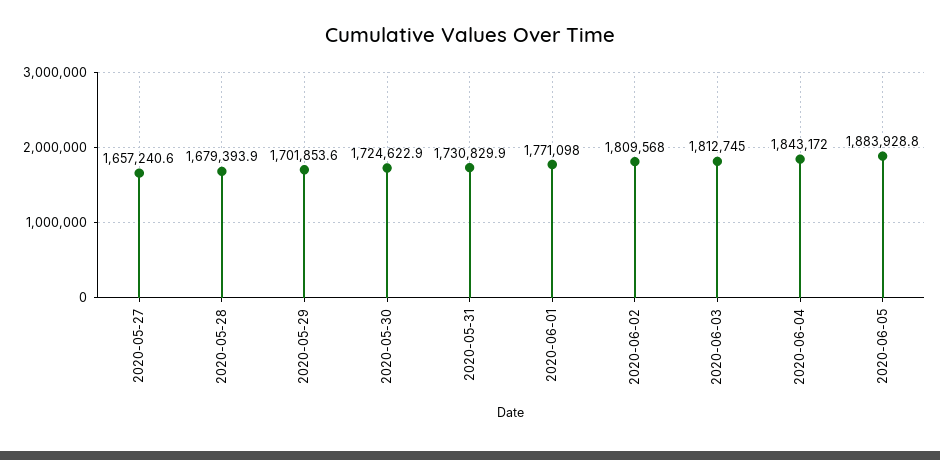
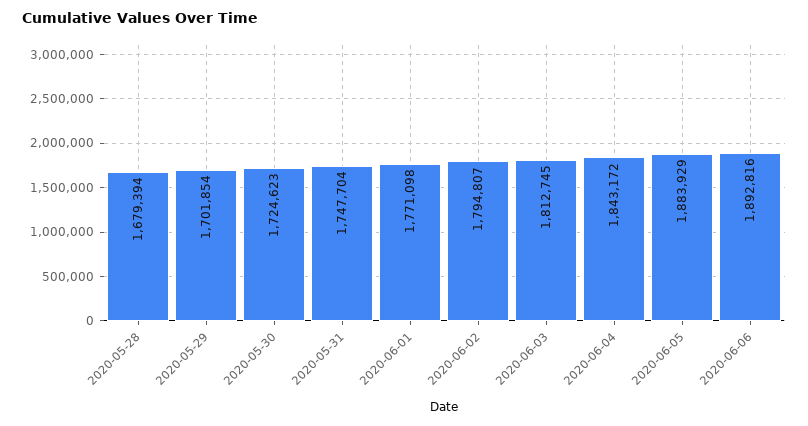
2020-05-27: 1657240.6 -> none
2020-05-31: 1730829.9 -> 1747704
2020-06-02: 1809568 -> 1794807
2020-06-06: none -> 1892816

